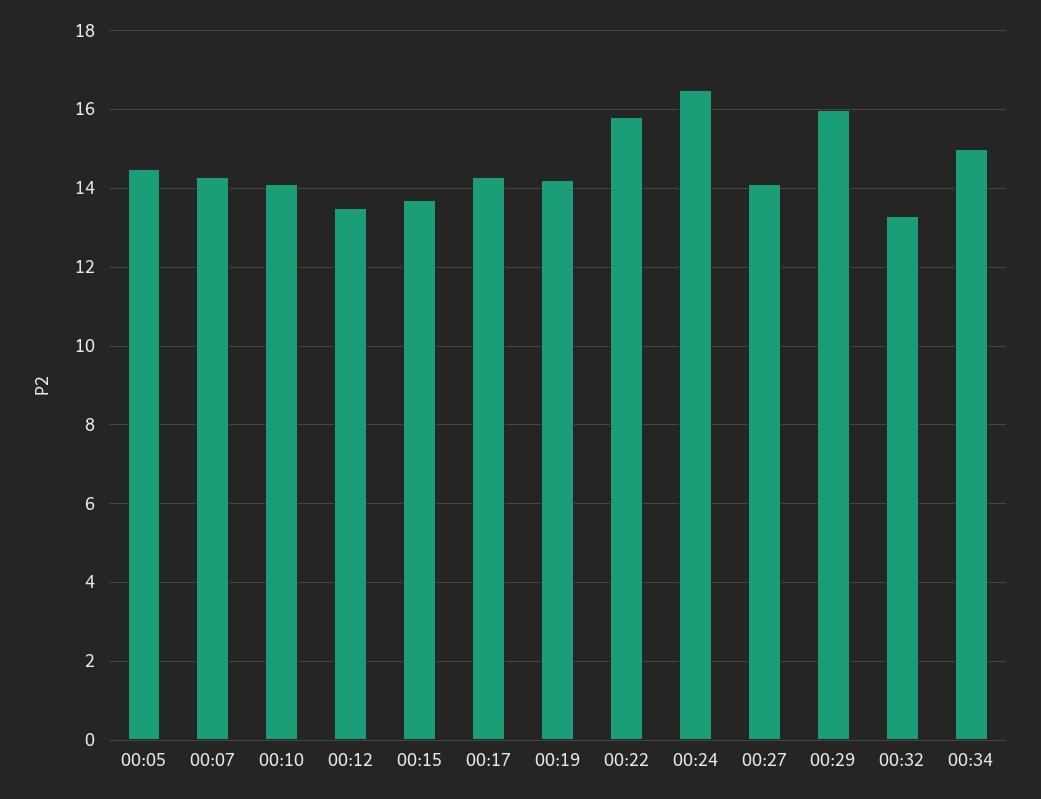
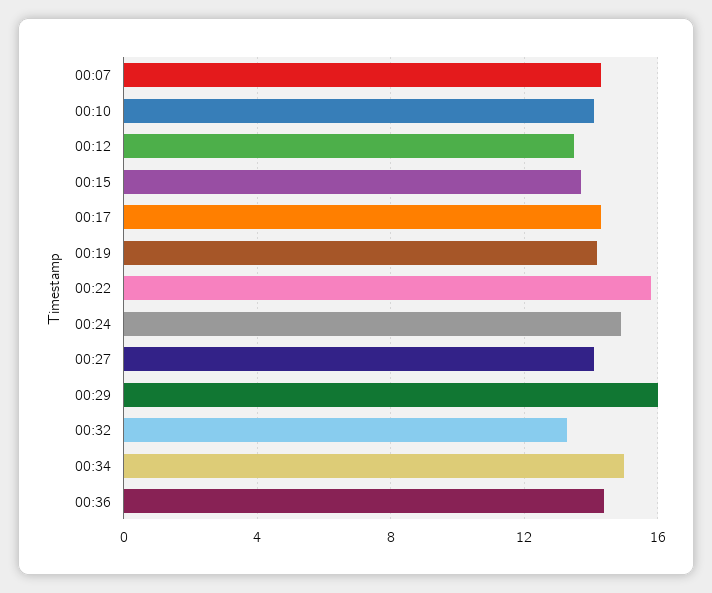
00:05: 14.5 -> none
00:24: 16.5 -> 15
00:36: none -> 14.5

